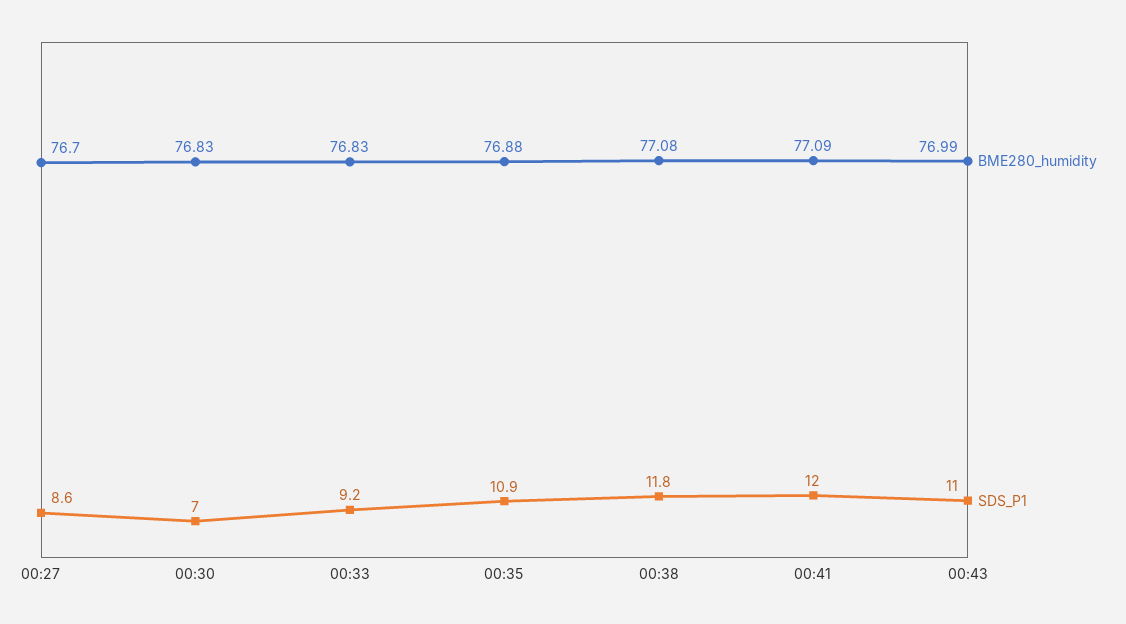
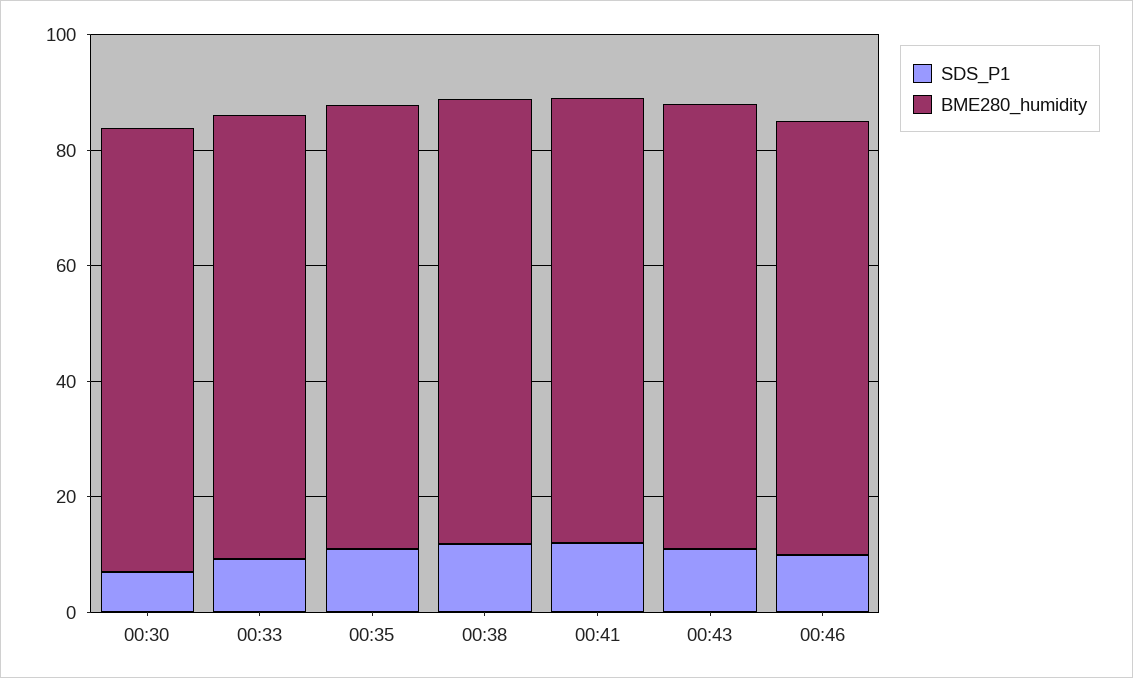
BME280_humidity, 00:27: 76.7 -> none
SDS_P1, 00:27: 8.6 -> none
SDS_P1, 00:46: none -> 10
BME280_humidity, 00:46: none -> 75

